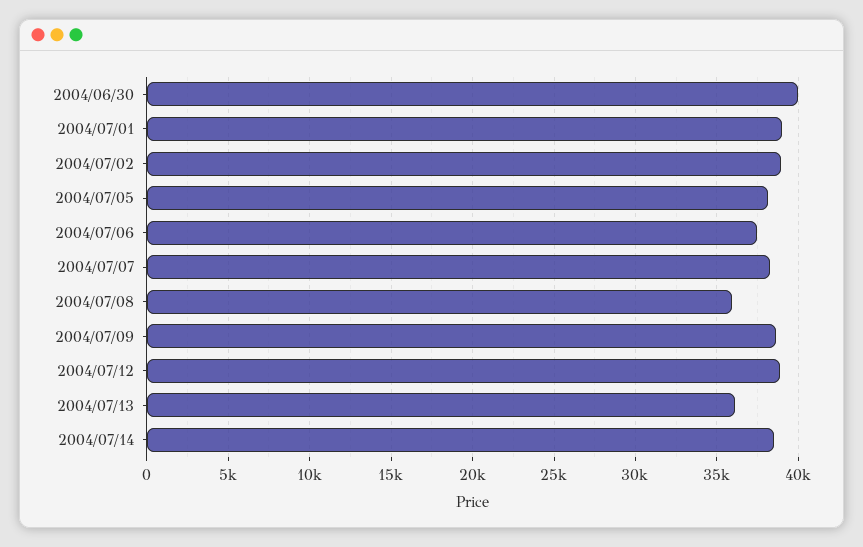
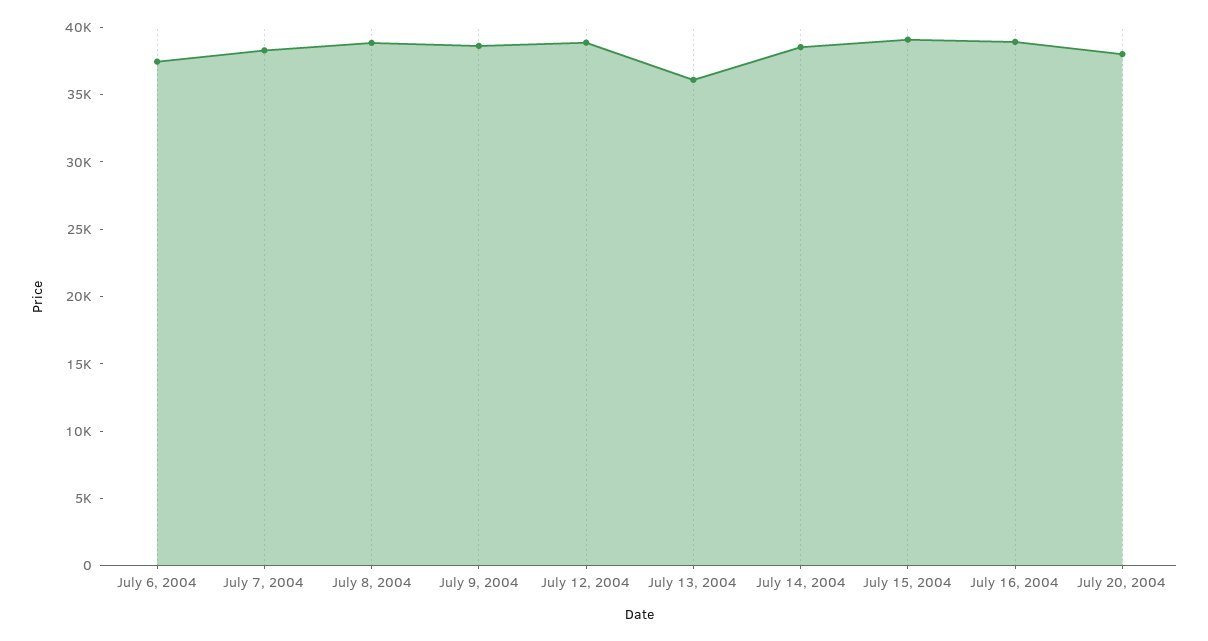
2004/06/30: 40000 -> none
2004/07/01: 39000 -> none
2004/07/02: 39000 -> none
2004/07/05: 38000 -> none
2004/07/08: 36000 -> 39000
July 15, 2004: none -> 39000
July 16, 2004: none -> 39000
July 20, 2004: none -> 38000

